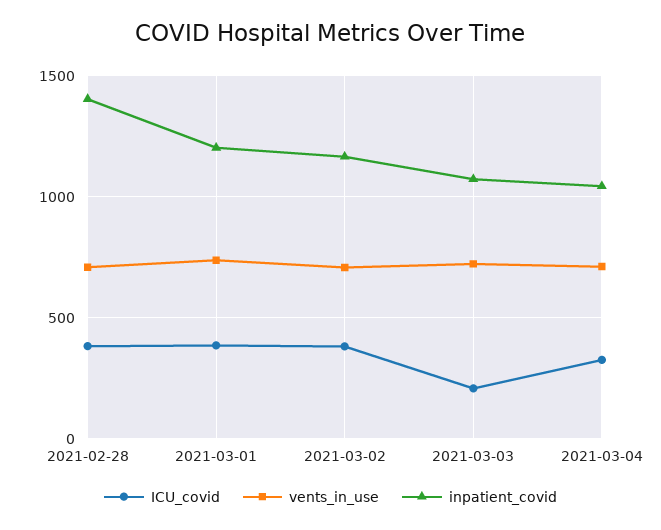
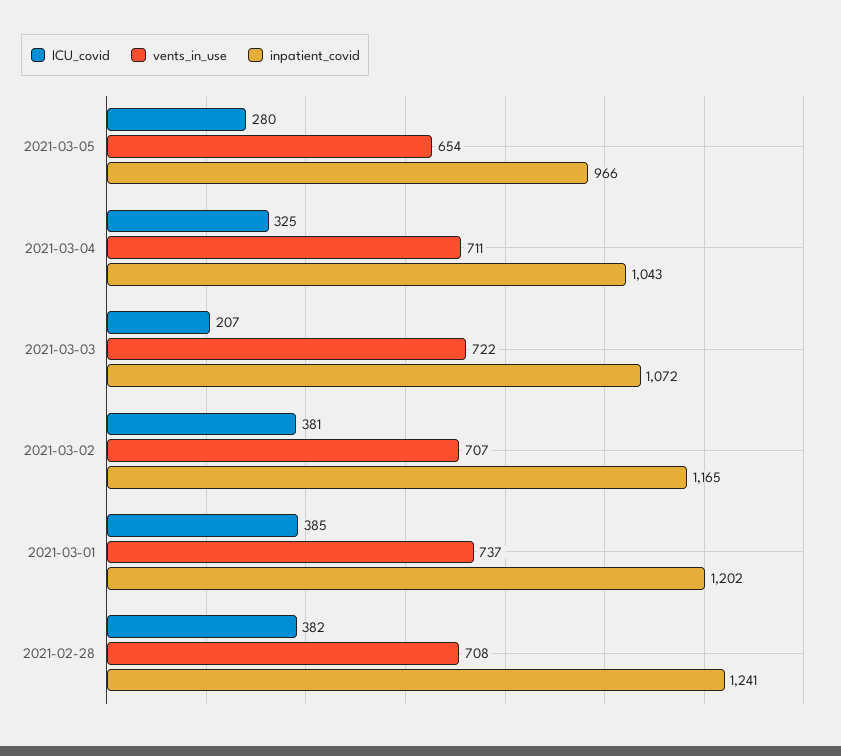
inpatient_covid, 2021-02-28: 1400 -> 1241
ICU_covid, 2021-03-05: none -> 280
vents_in_use, 2021-03-05: none -> 654
inpatient_covid, 2021-03-05: none -> 966

